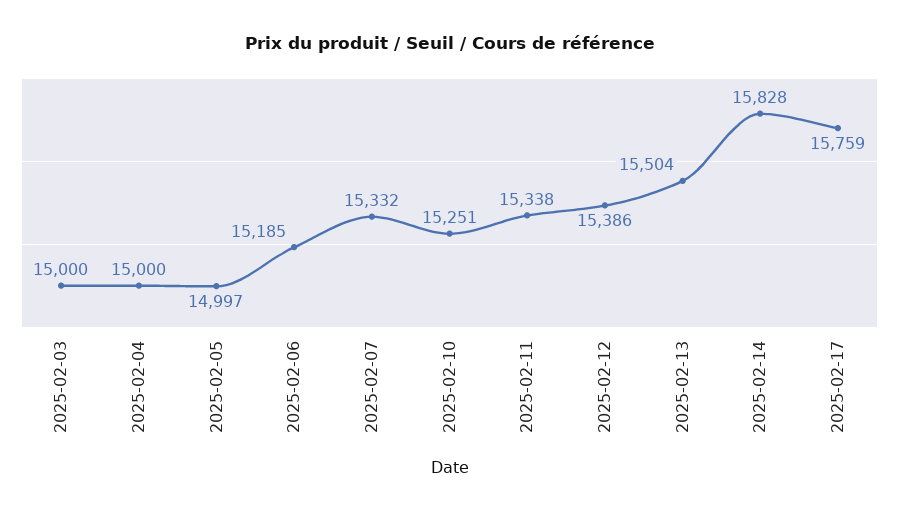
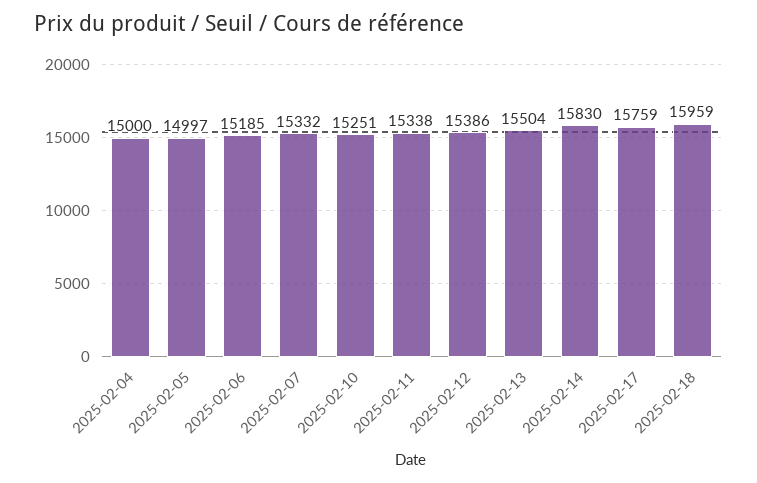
2025-02-03: 15000 -> none
2025-02-14: 15828 -> 15830
2025-02-18: none -> 15959

